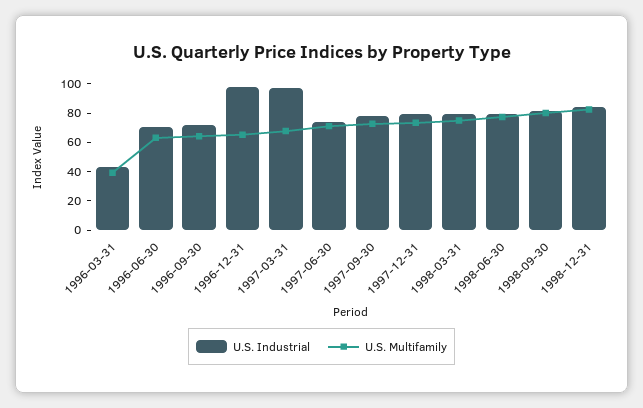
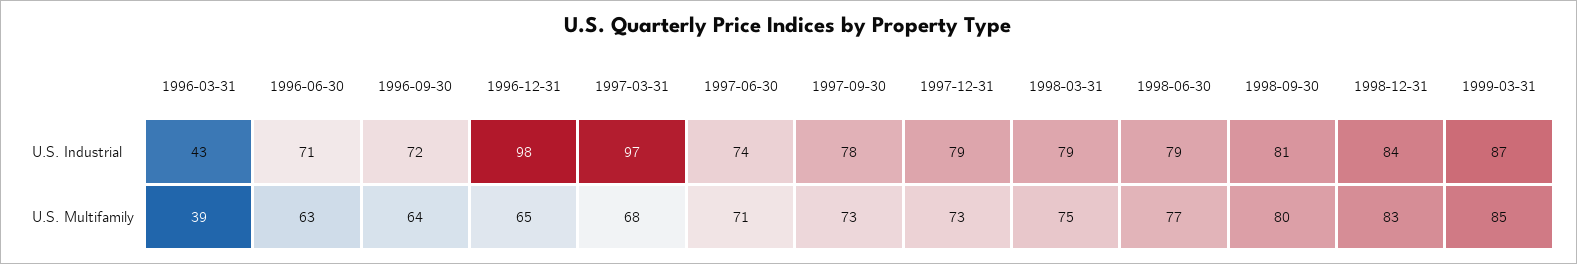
U.S. Industrial, 1999-03-31: none -> 87
U.S. Multifamily, 1999-03-31: none -> 85

